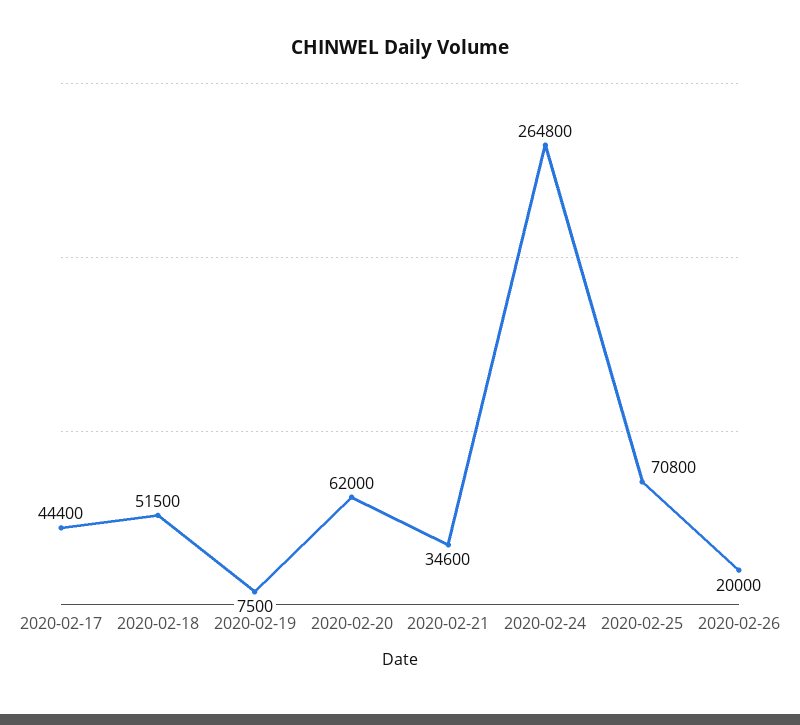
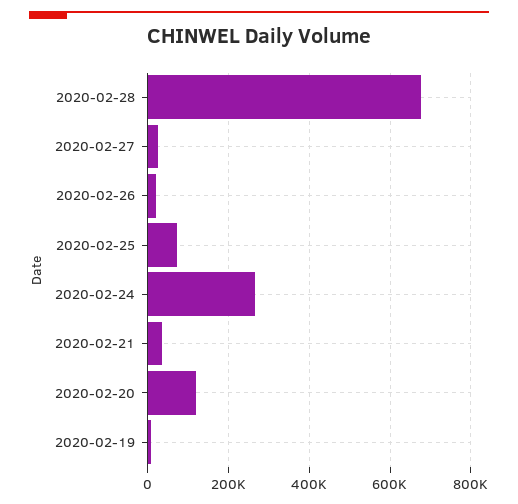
2020-02-17: 44400 -> none
2020-02-18: 51500 -> none
2020-02-20: 62000 -> 120000
2020-02-28: none -> 680000
2020-02-27: none -> 20000

